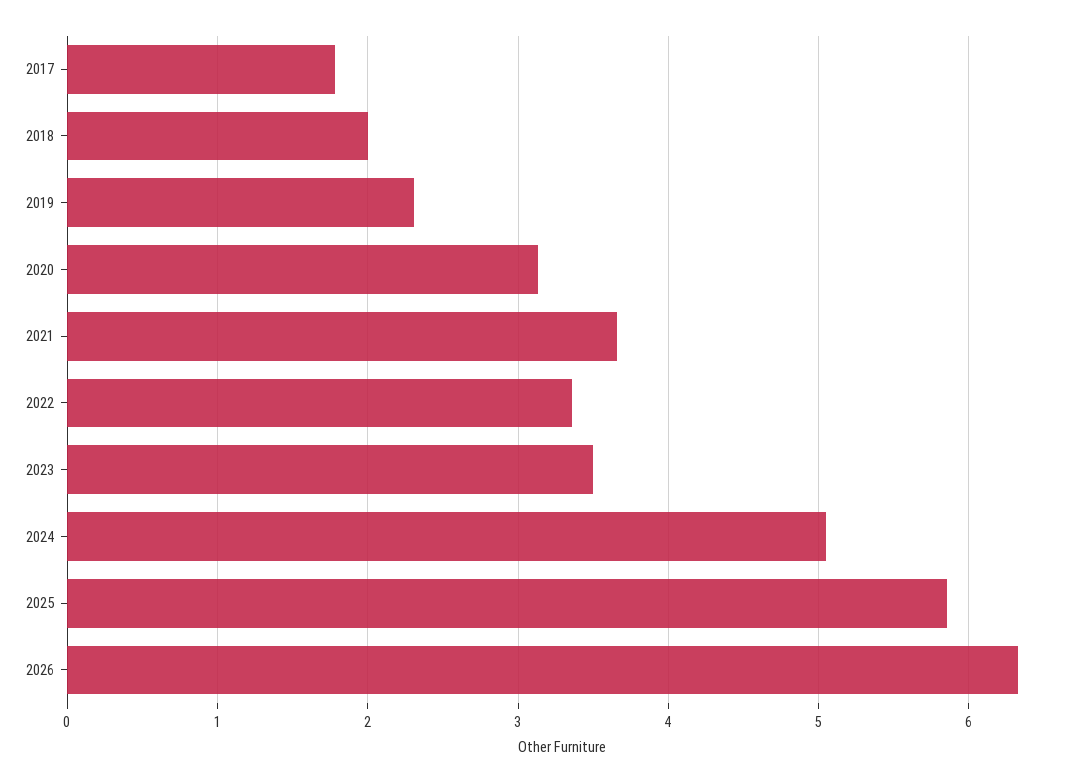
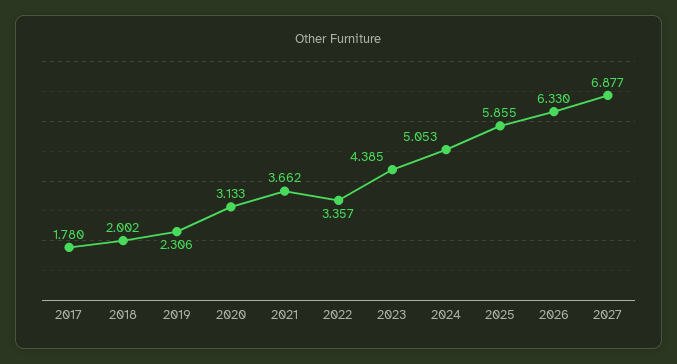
2023: 3.5 -> 4.385
2027: none -> 6.877

